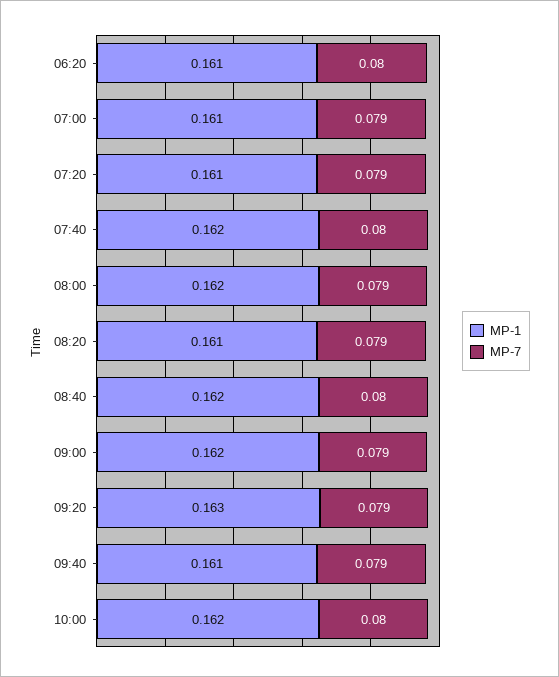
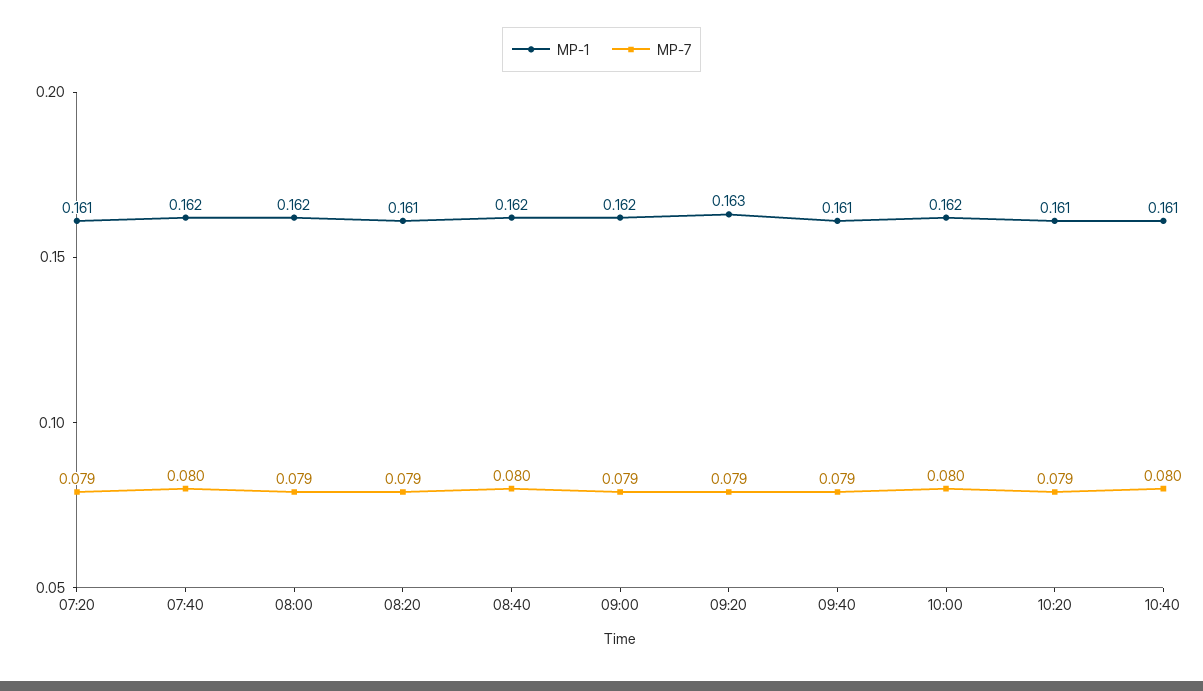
MP-1, 06:20: 0.161 -> none
MP-7, 06:20: 0.08 -> none
MP-1, 07:00: 0.161 -> none
MP-7, 07:00: 0.079 -> none
MP-1, 10:20: none -> 0.161
MP-7, 10:20: none -> 0.079
MP-1, 10:40: none -> 0.161
MP-7, 10:40: none -> 0.08

